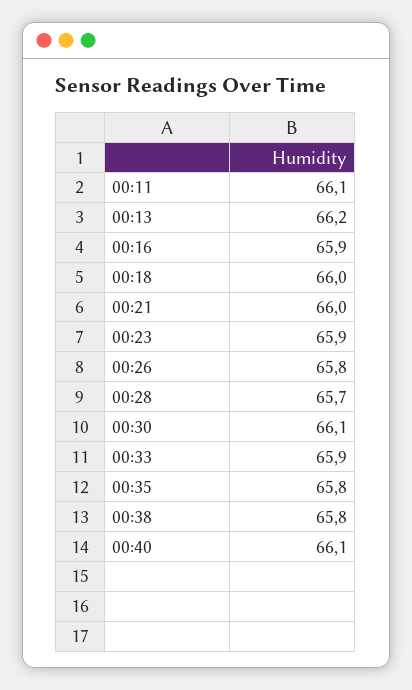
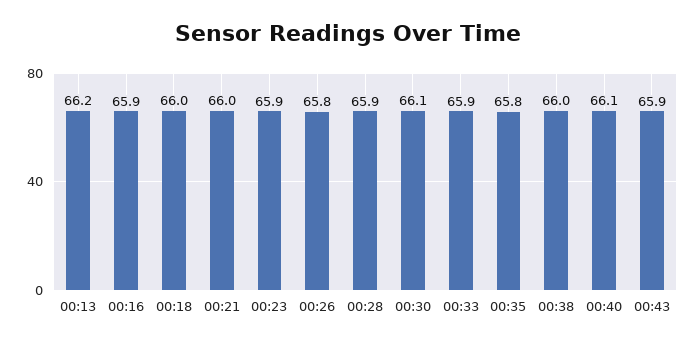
00:11: 66.1 -> none
00:28: 65.7 -> 65.9
00:38: 65.8 -> 66
00:43: none -> 65.9

